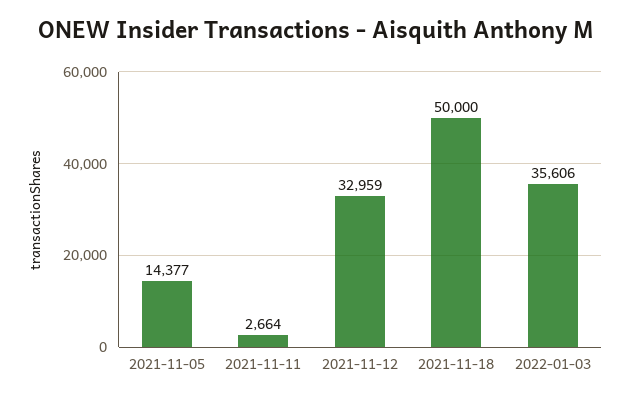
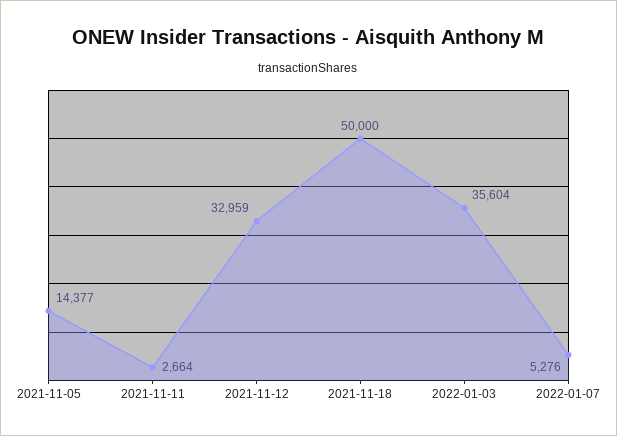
2022-01-03: 35606 -> 35604
2022-01-07: none -> 5276

